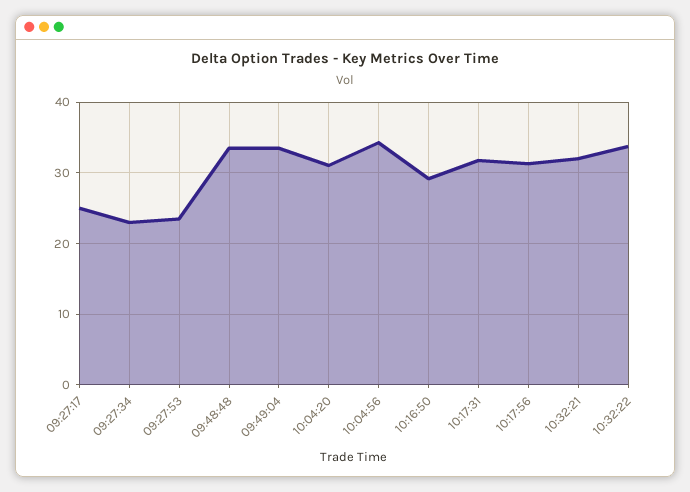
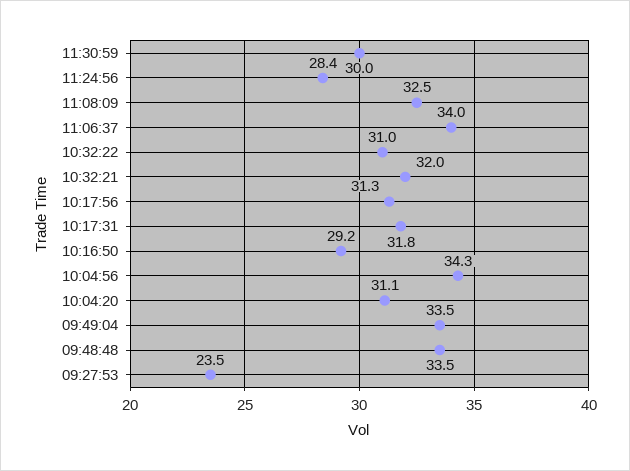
09:27:17: 25 -> none
09:27:34: 23 -> none
10:32:22: 34 -> 31
11:30:59: none -> 30
11:24:56: none -> 28.4
11:08:09: none -> 32.5
11:06:37: none -> 34

